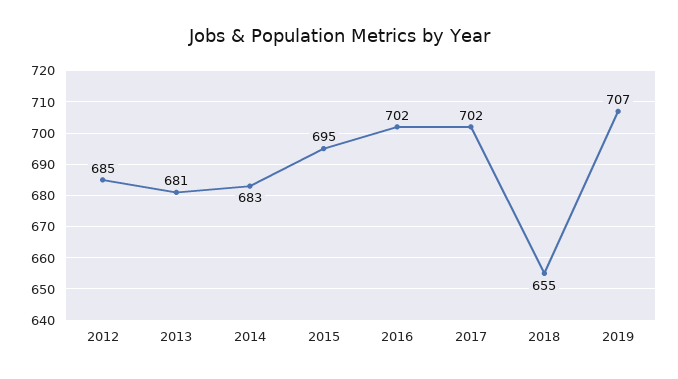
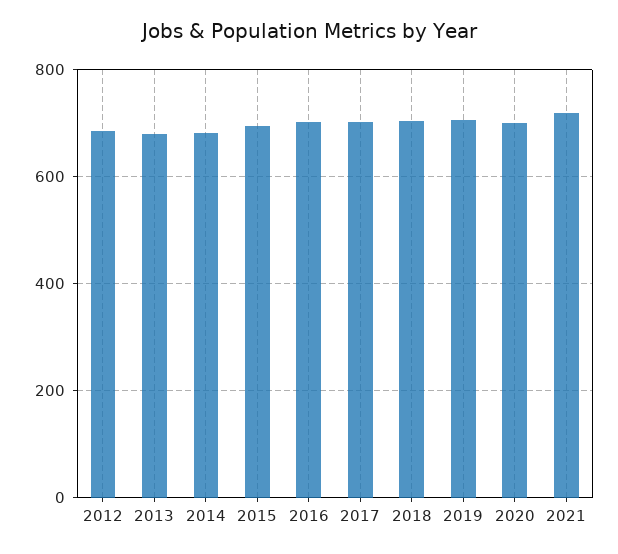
2018: 655 -> 700
2020: none -> 700
2021: none -> 720

